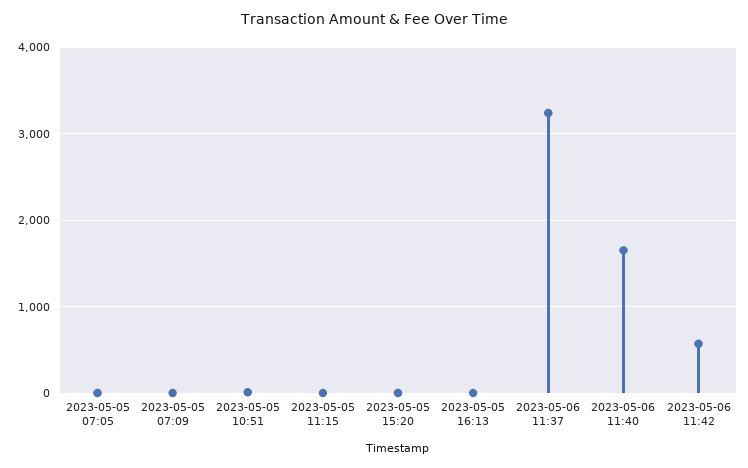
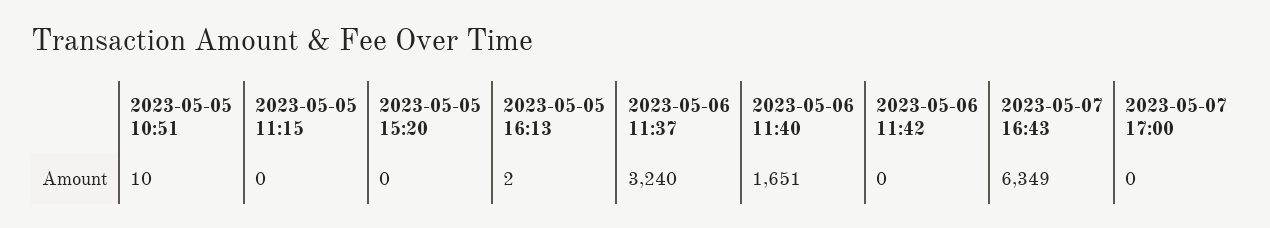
2023-05-05 07:05: 0 -> none
2023-05-05 07:09: 0 -> none
2023-05-06 11:42: 600 -> 0
2023-05-07 16:43: none -> 6349
2023-05-07 17:00: none -> 0

